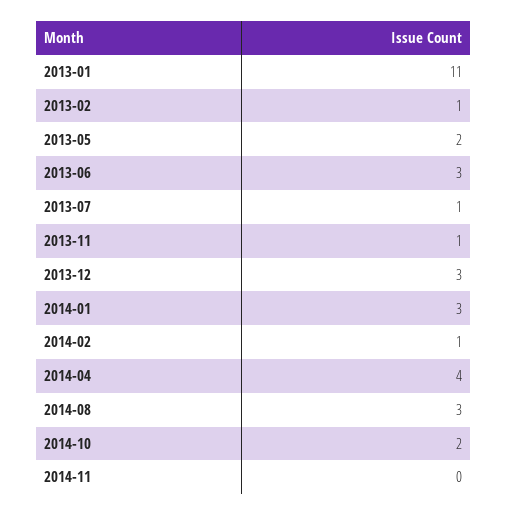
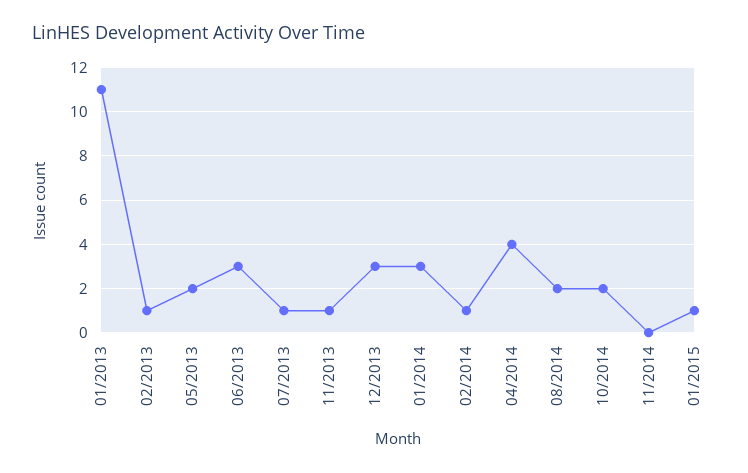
2014-08: 3 -> 2
01/2015: none -> 1

